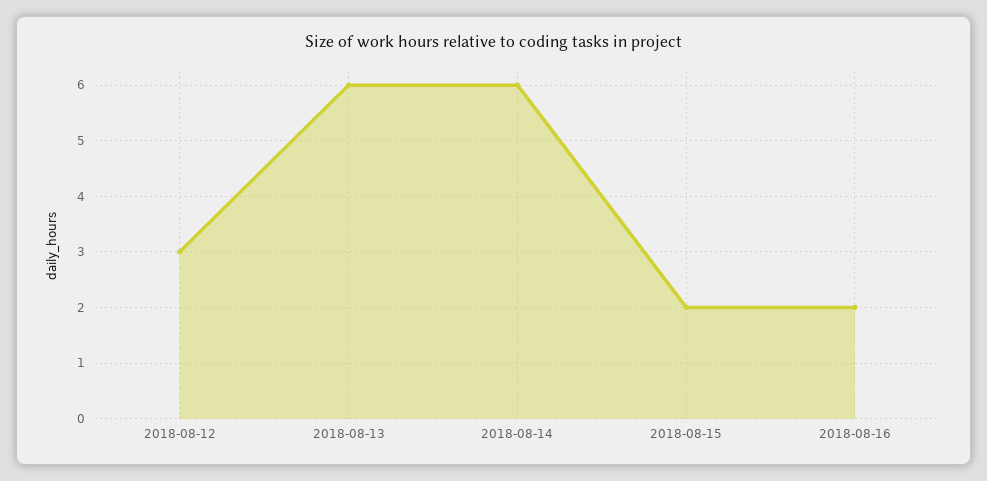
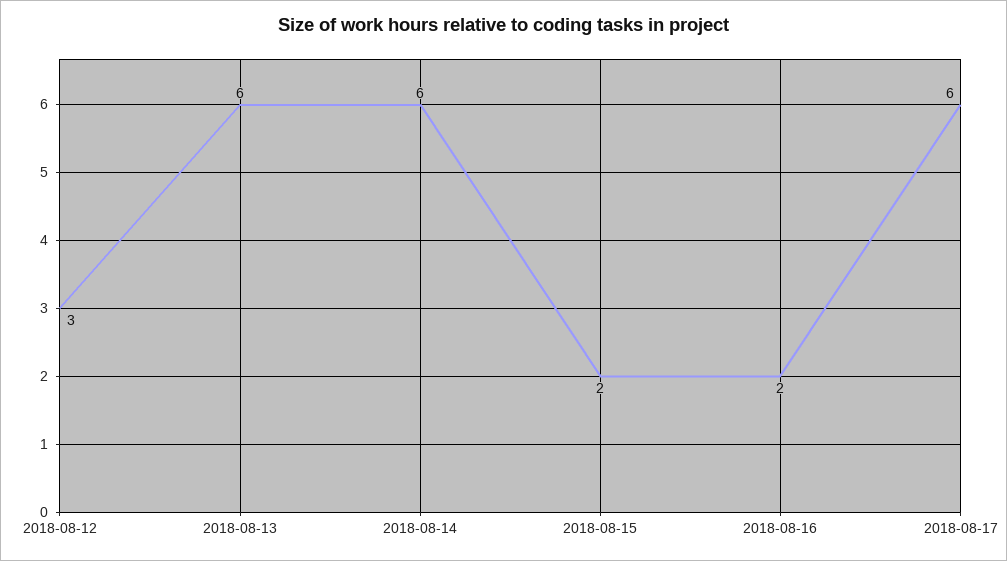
2018-08-17: none -> 6

